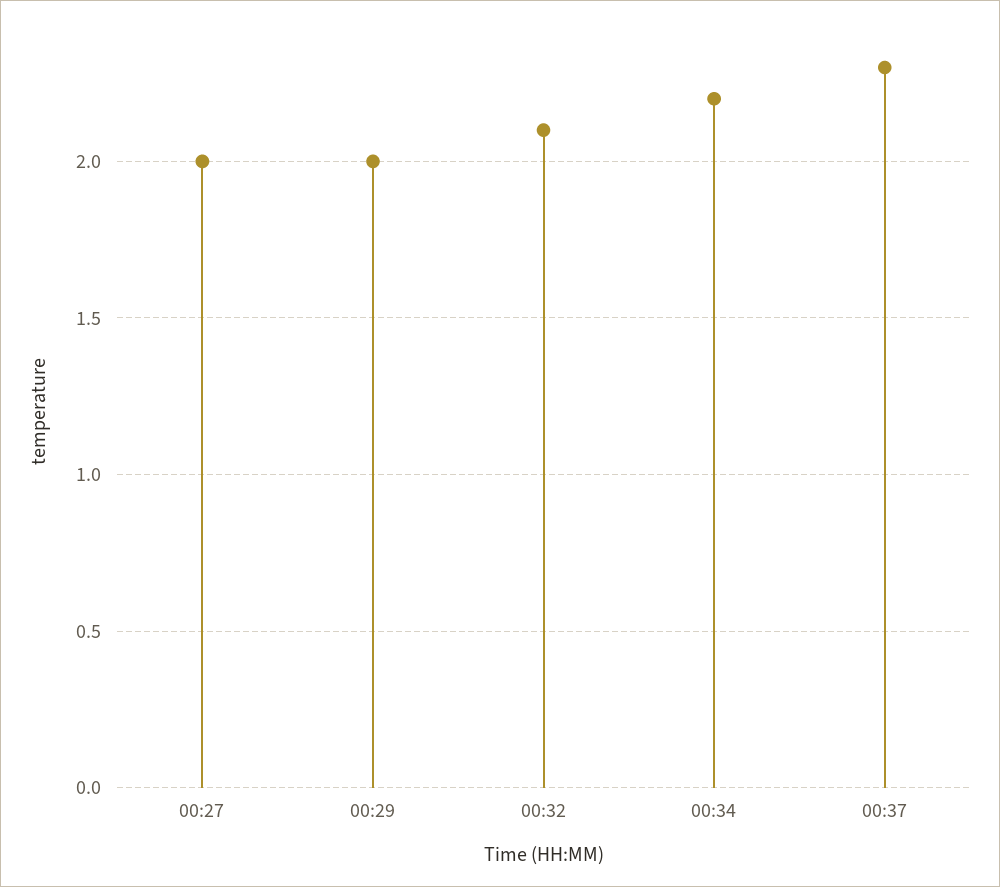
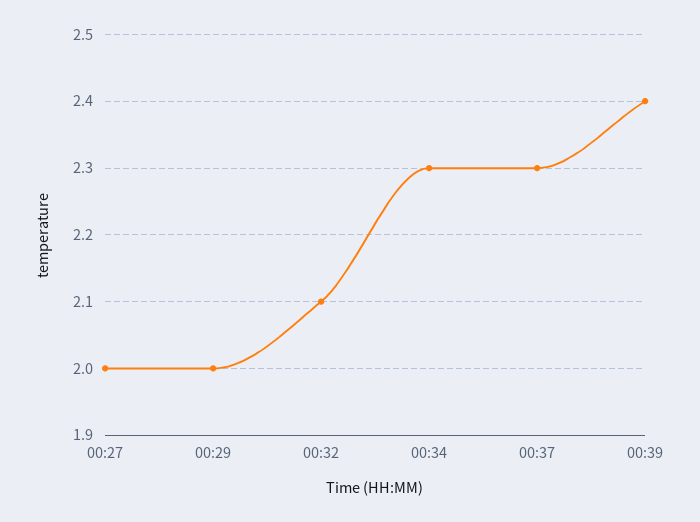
00:34: 2.2 -> 2.3
00:39: none -> 2.4

